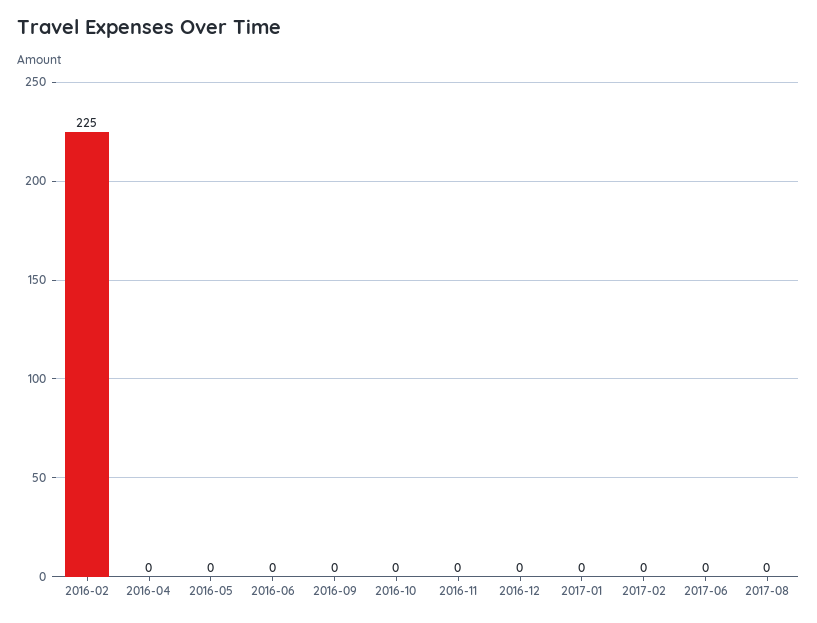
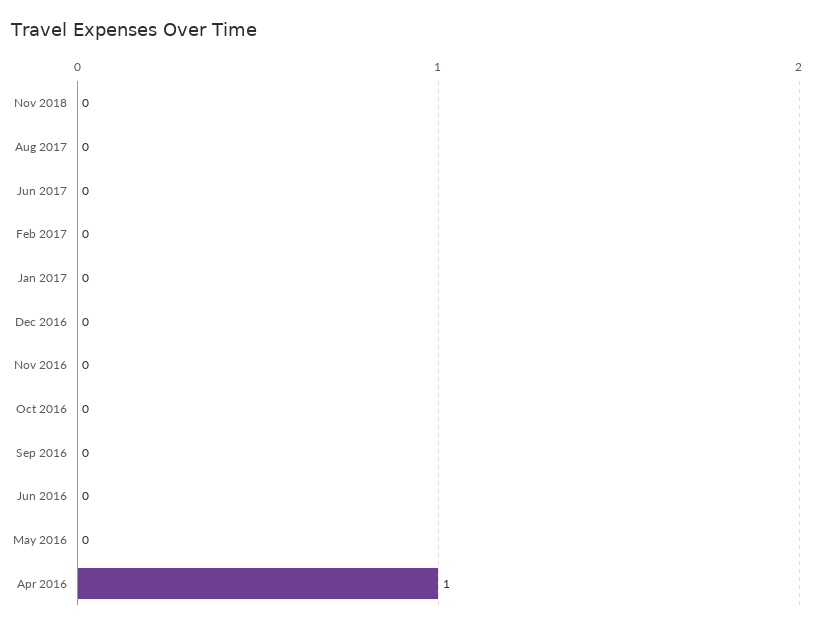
2016-02: 225 -> none
2016-04: 0 -> 1
Nov 2018: none -> 0

